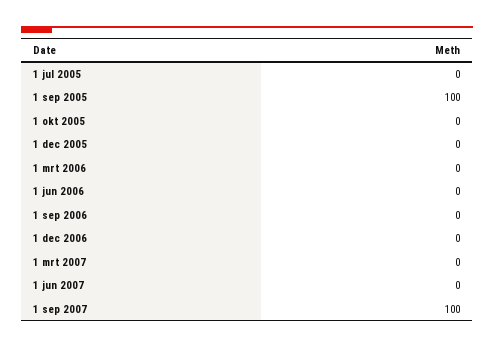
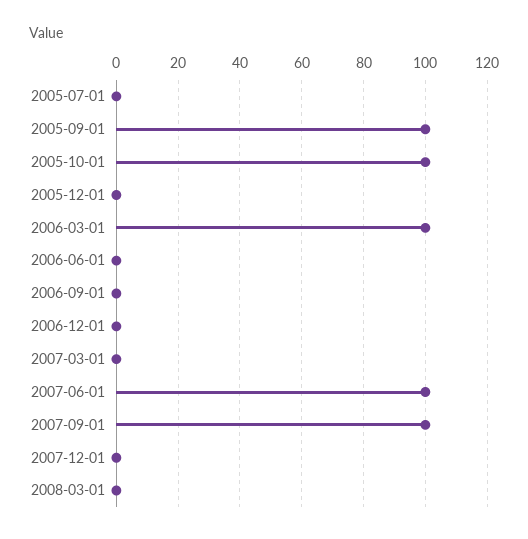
1 okt 2005: 0 -> 100
1 mrt 2006: 0 -> 100
1 jun 2007: 0 -> 100
2007-12-01: none -> 0
2008-03-01: none -> 0

